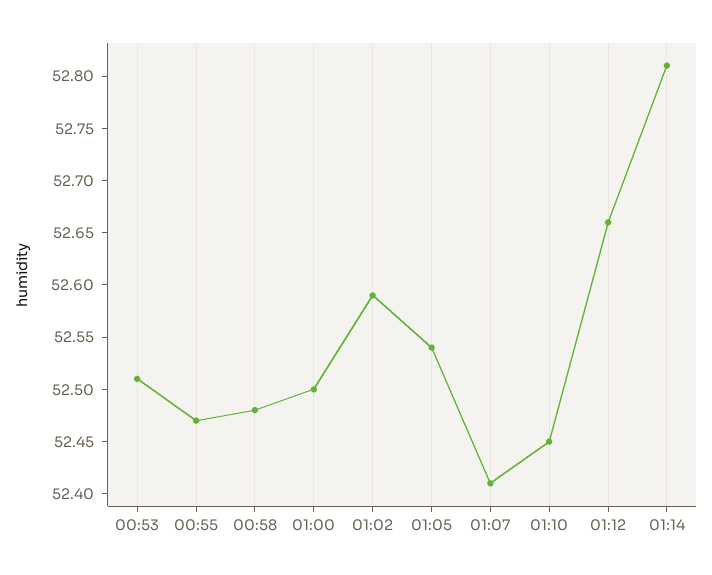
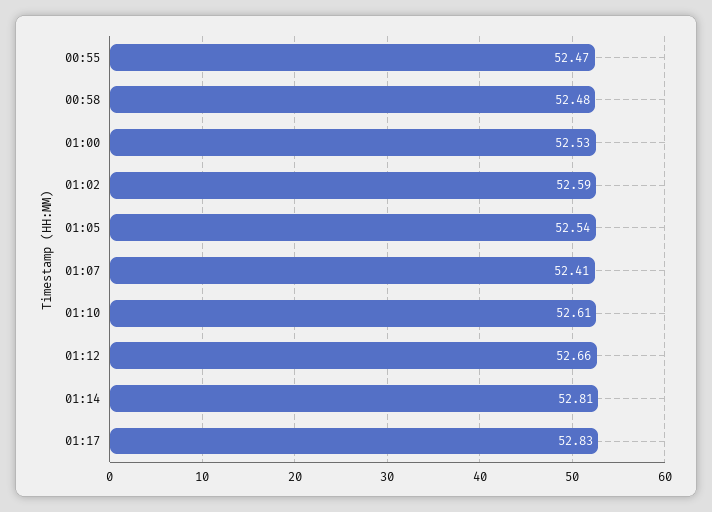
00:53: 52.51 -> none
01:00: 52.5 -> 52.53
01:10: 52.45 -> 52.61
01:17: none -> 52.83

